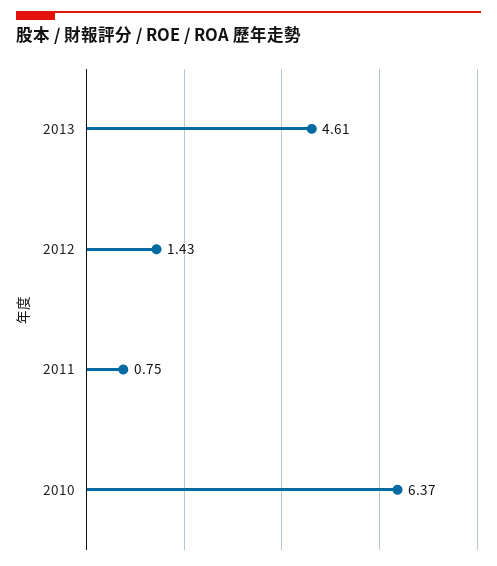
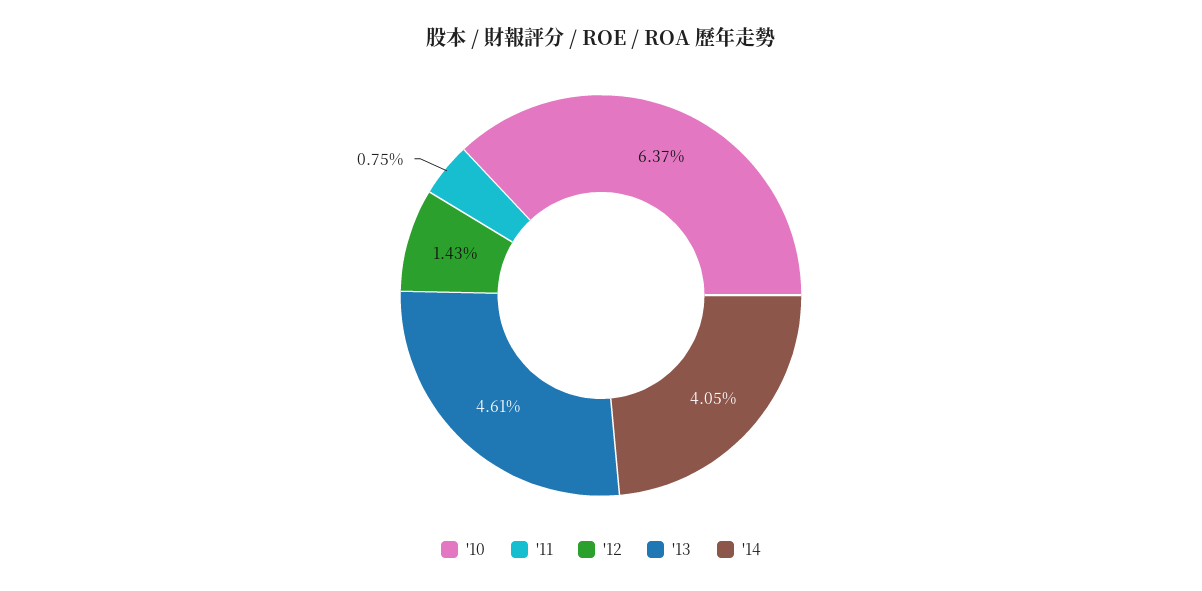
'14: none -> 4.05

